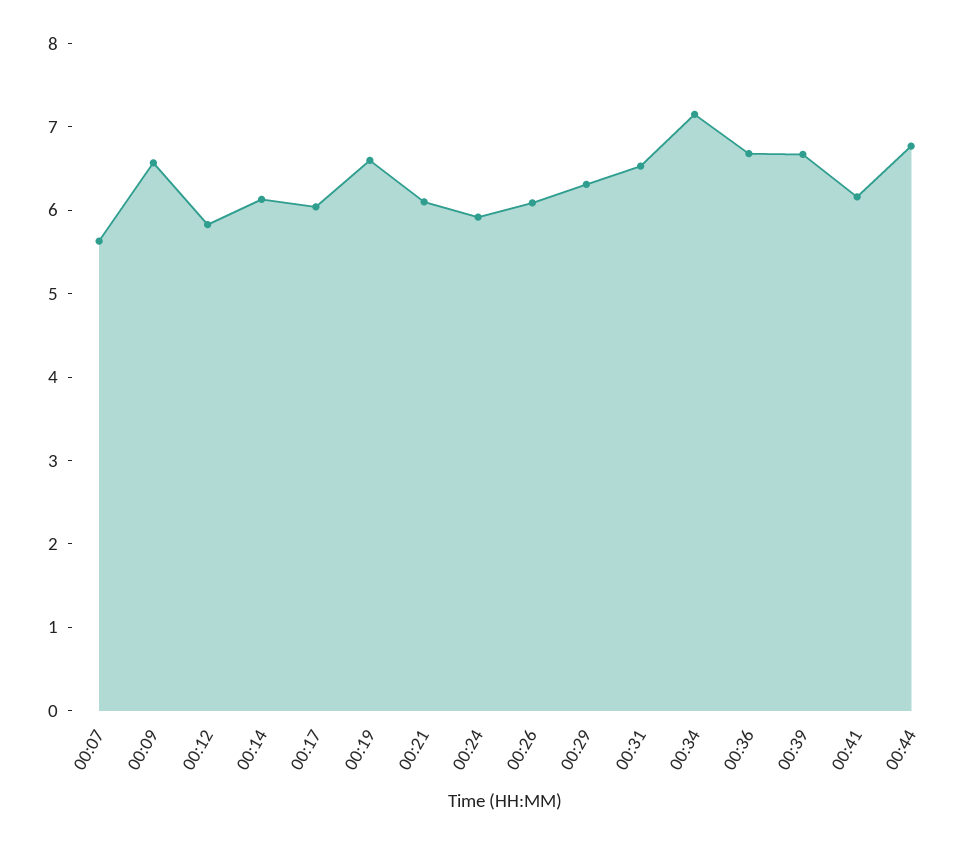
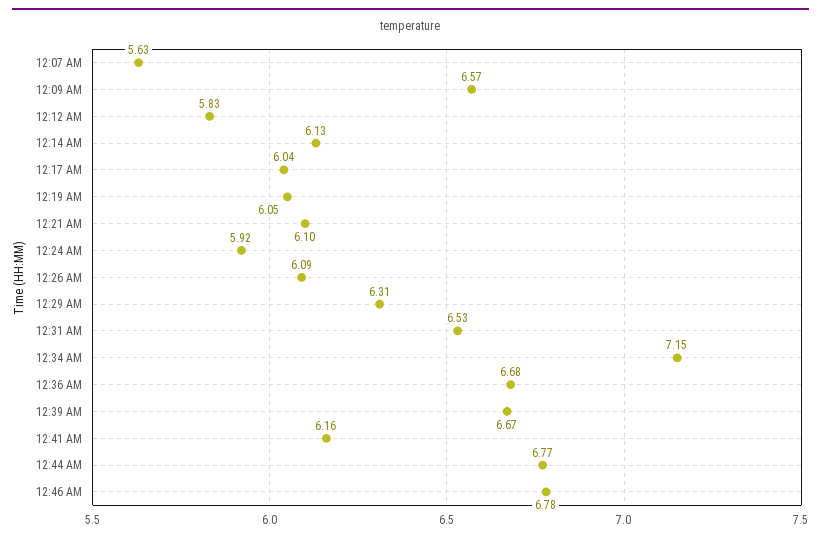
00:19: 6.6 -> 6.05
12:46 AM: none -> 6.78

